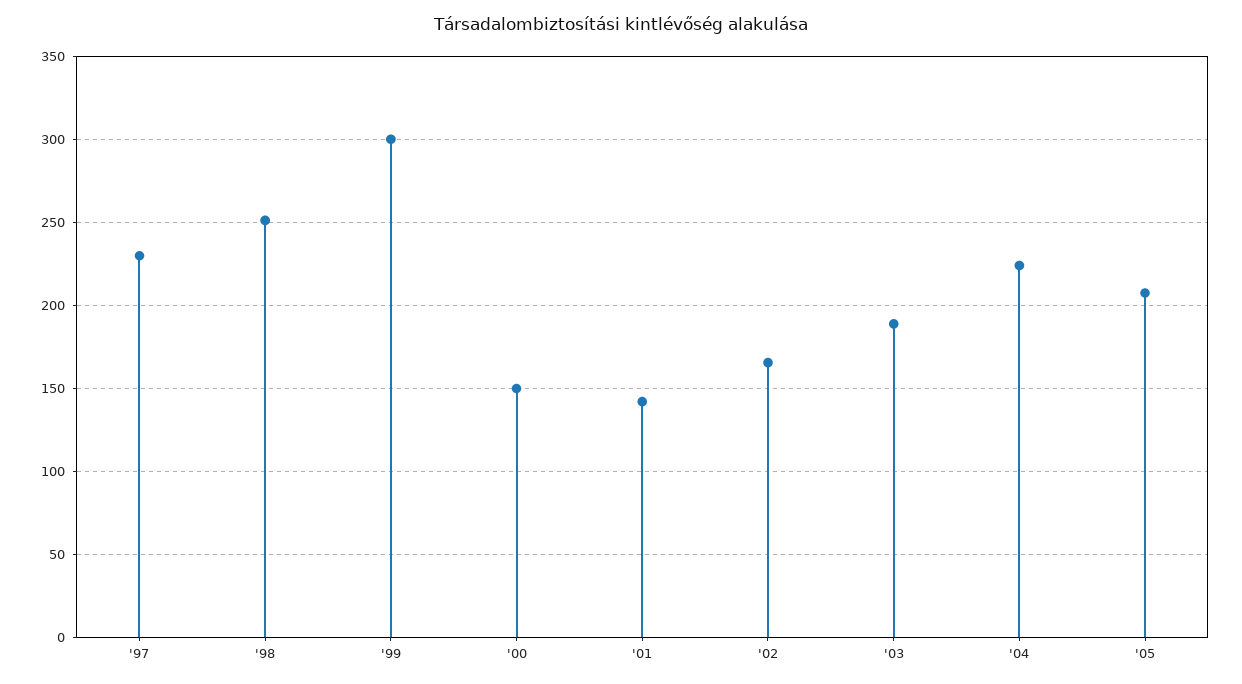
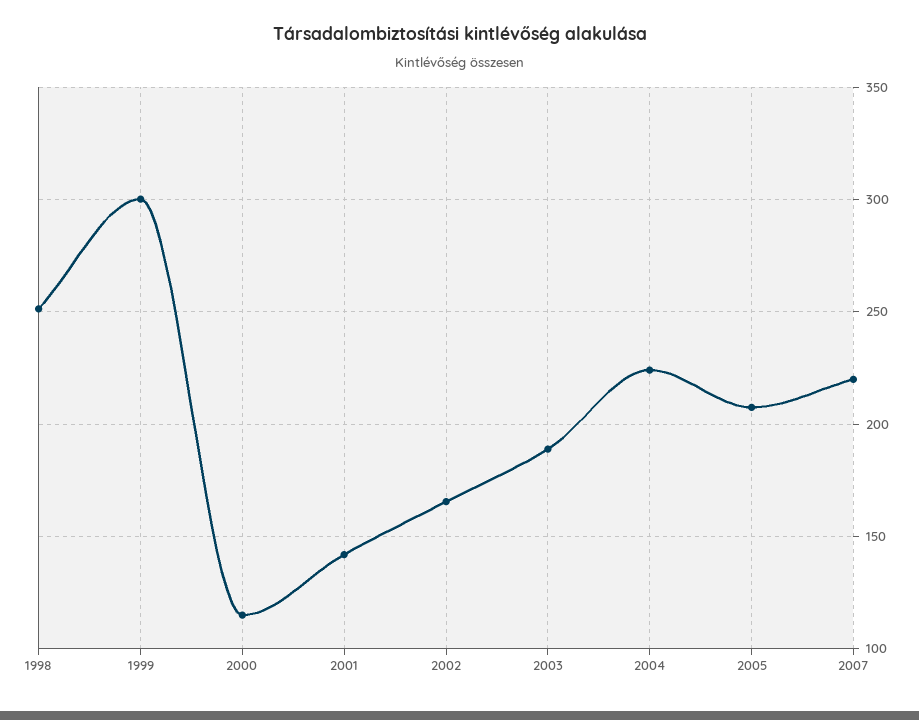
'97: 230 -> none
'00: 150 -> 115
2007: none -> 220

